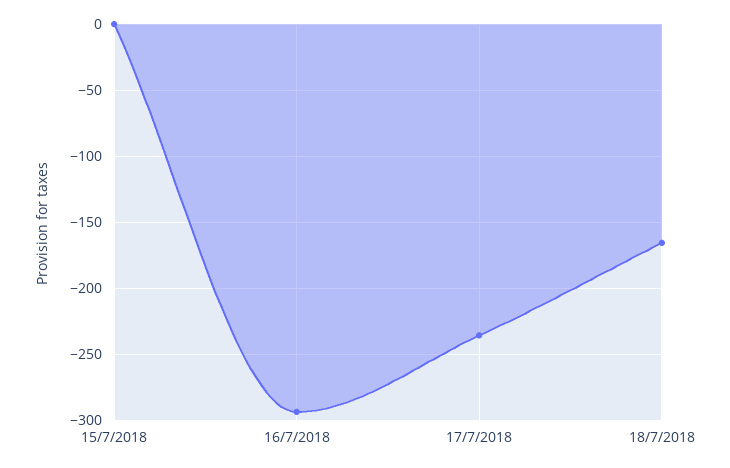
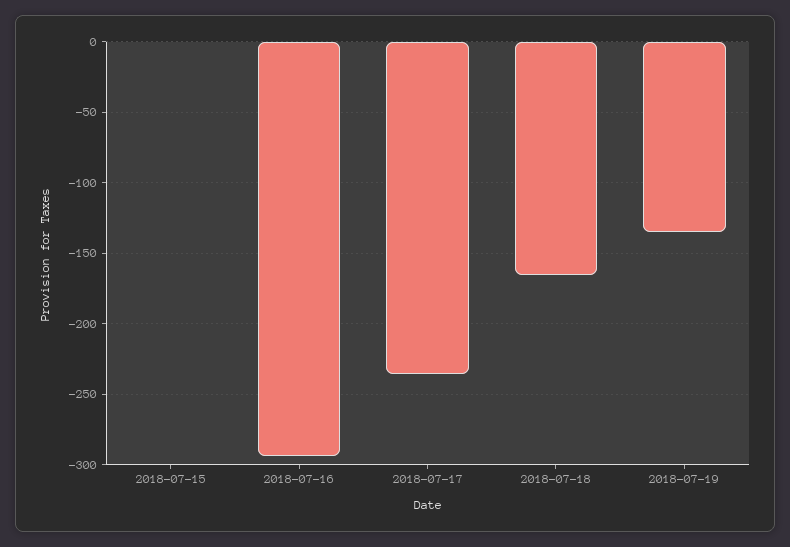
2018-07-19: none -> -135

